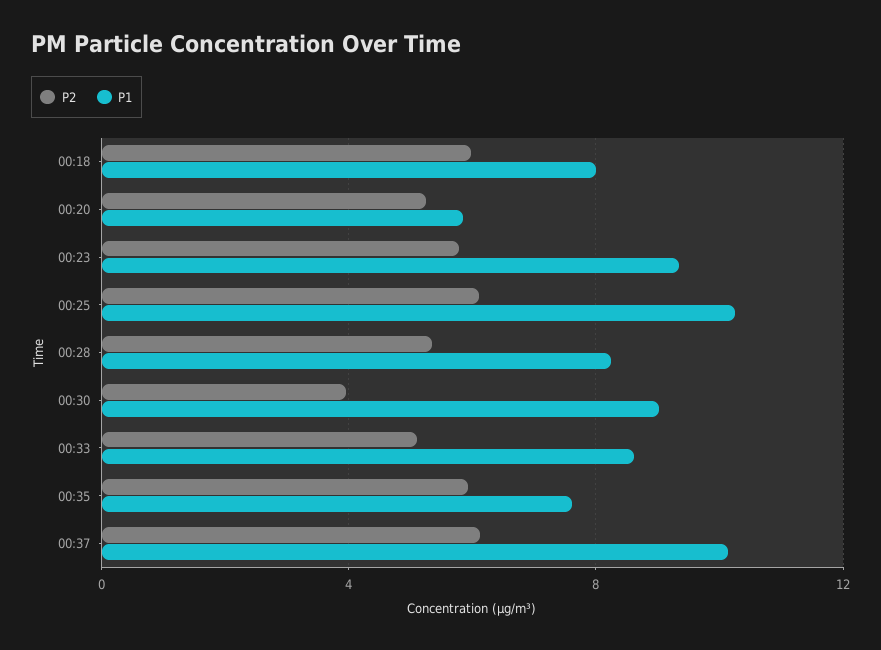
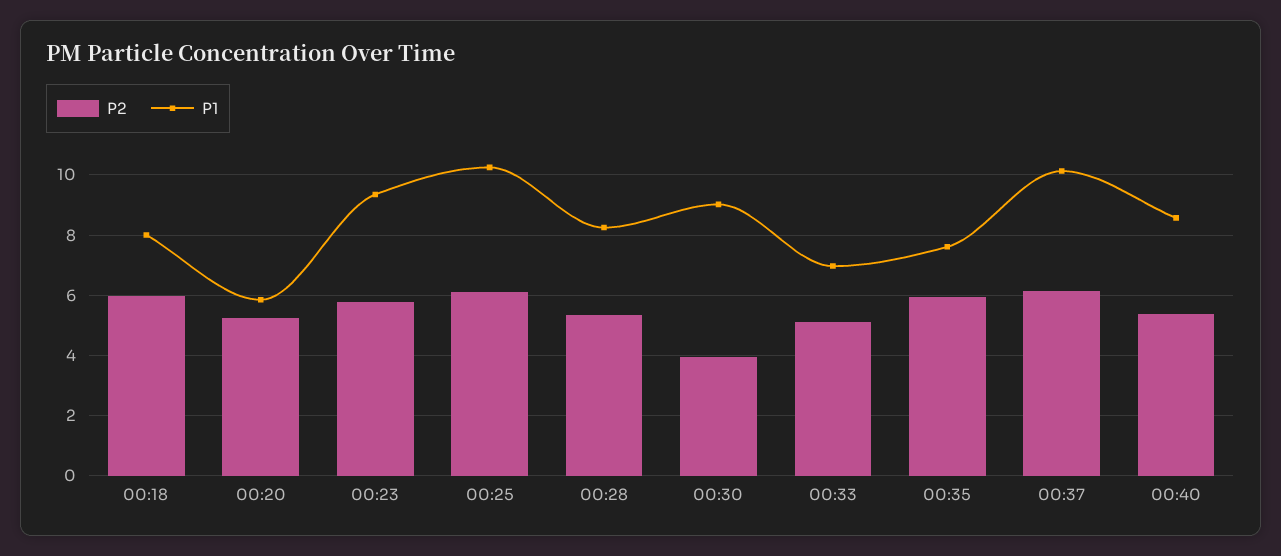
P1, 00:33: 8.5 -> 7
P2, 00:40: none -> 5.4
P1, 00:40: none -> 8.6

